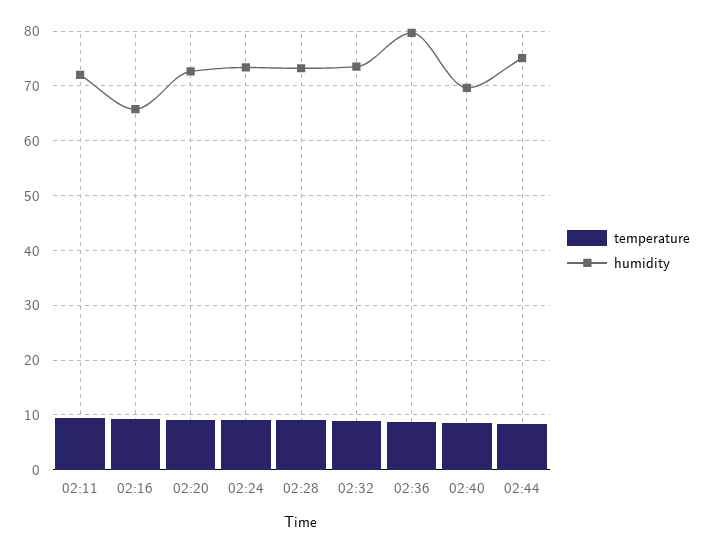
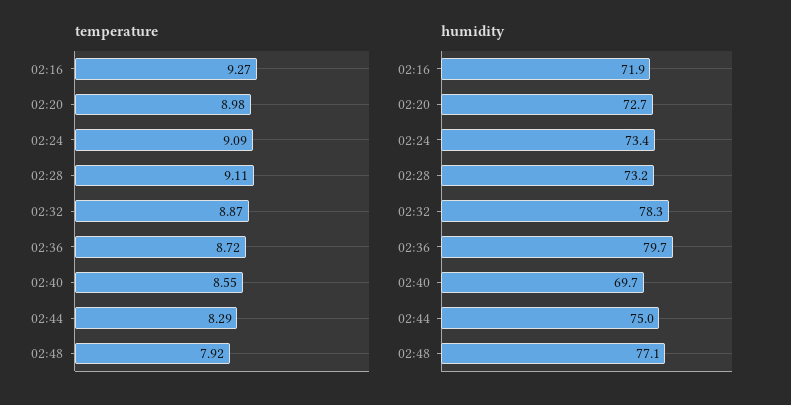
temperature, 02:11: 10 -> none
humidity, 02:11: 72 -> none
humidity, 02:16: 66 -> 71.9
humidity, 02:32: 74 -> 78.3
temperature, 02:48: none -> 7.92
humidity, 02:48: none -> 77.1

